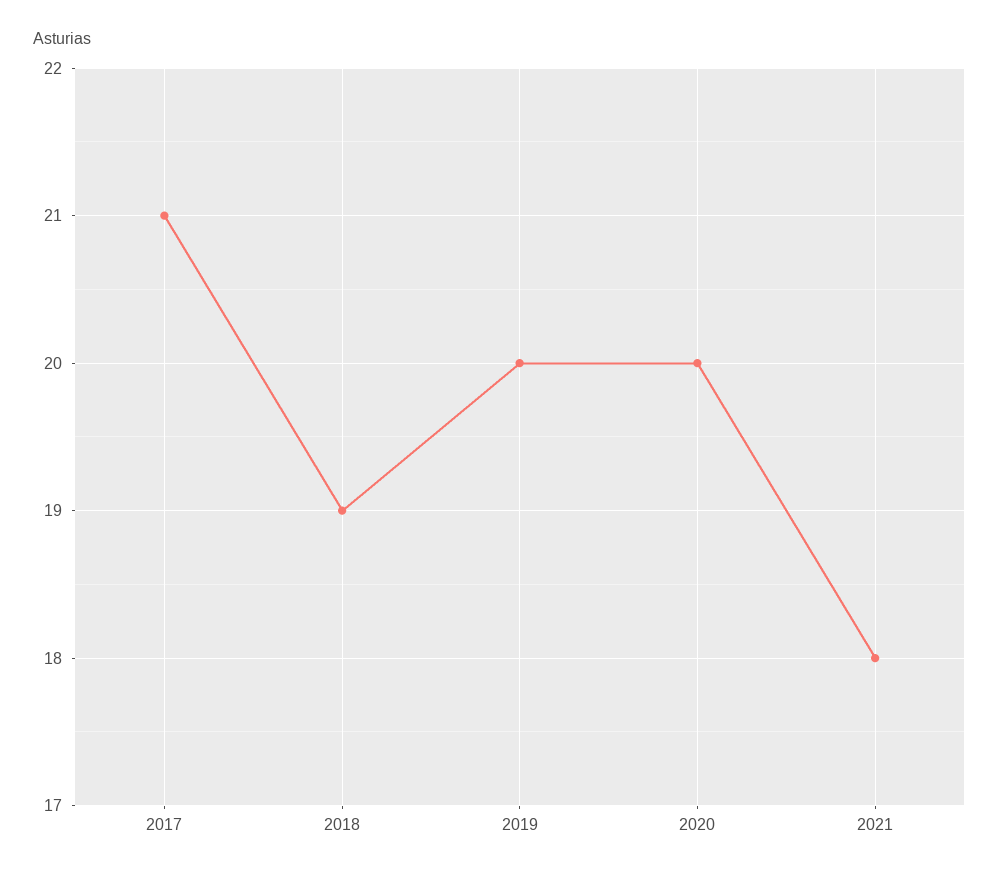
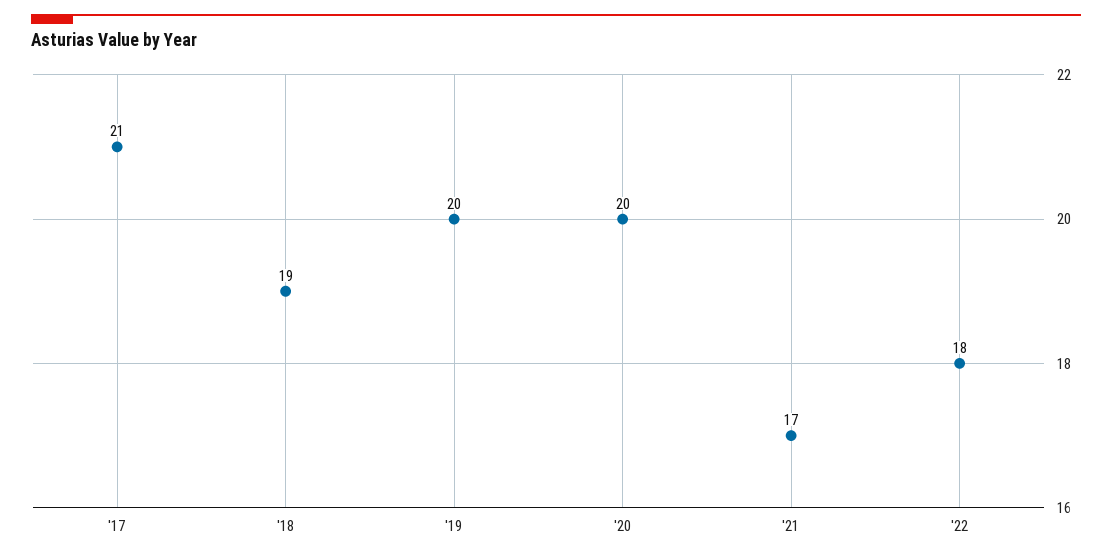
2021: 18 -> 17
'22: none -> 18

